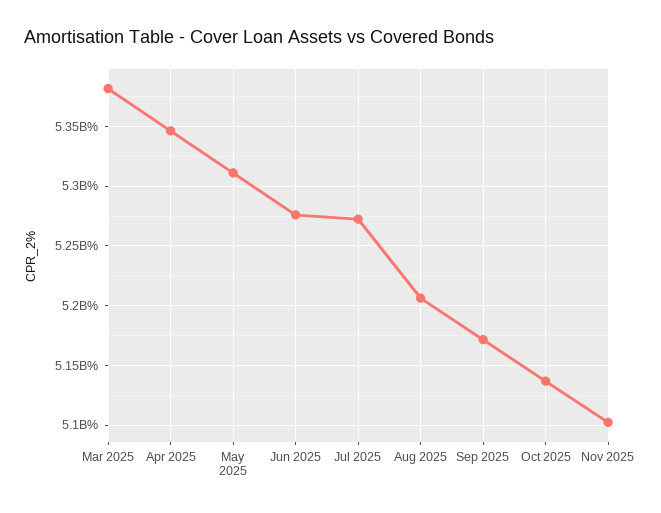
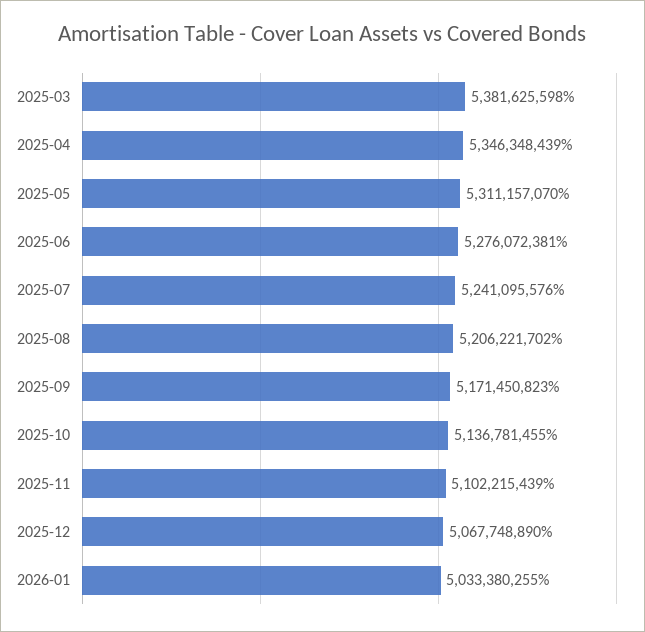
Jul 2025: 5270000000 -> 5241095576
2025-12: none -> 5067748890
2026-01: none -> 5033380255

